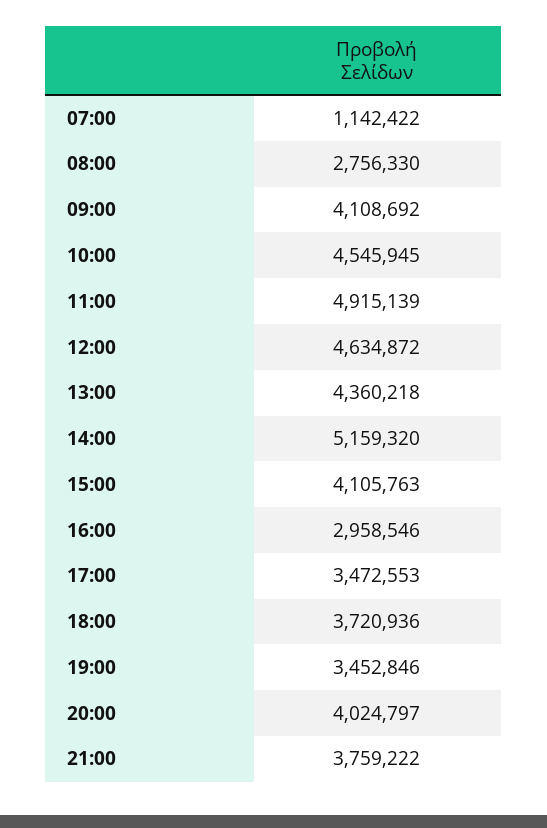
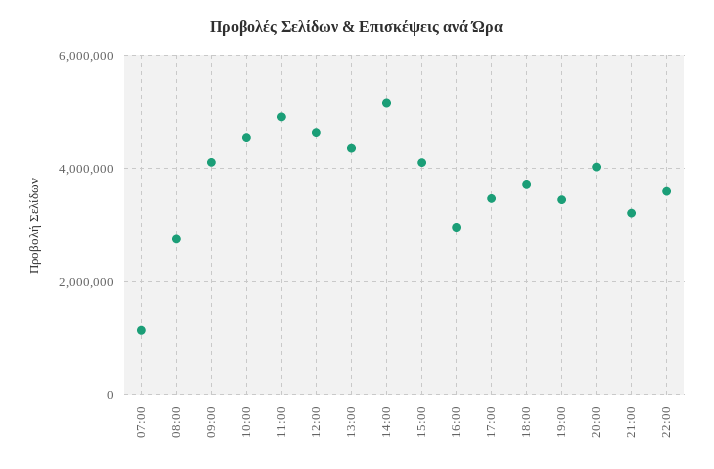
21:00: 3759222 -> 3200000
22:00: none -> 3600000

